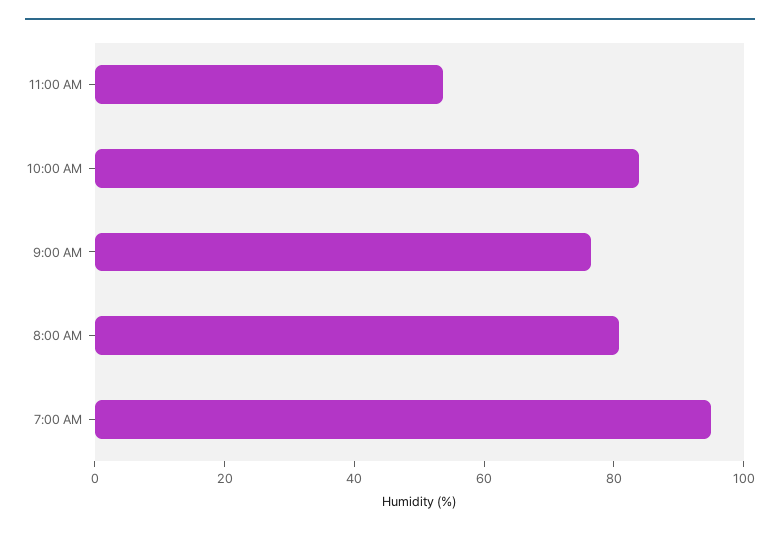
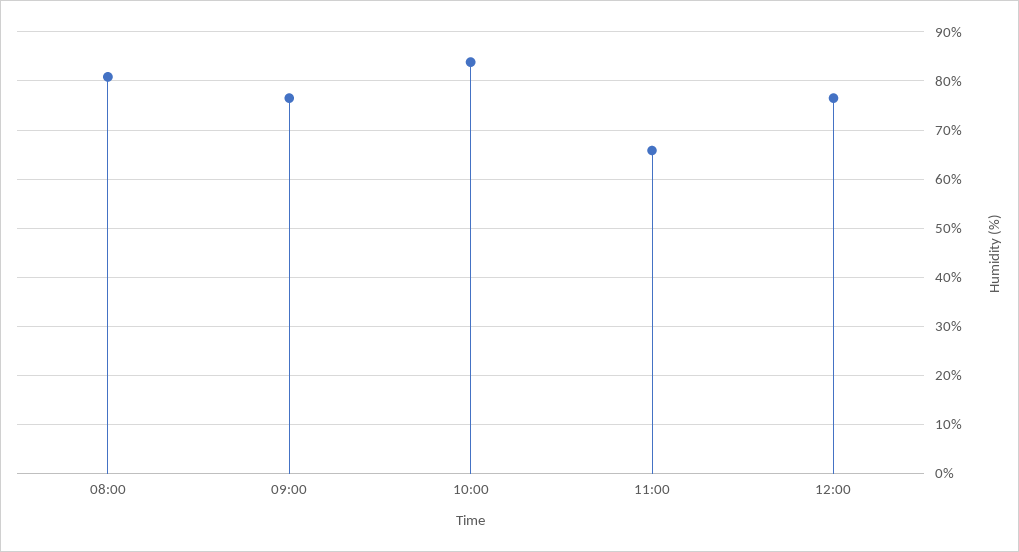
11:00 AM: 55 -> 66
7:00 AM: 95 -> none
12:00: none -> 76

